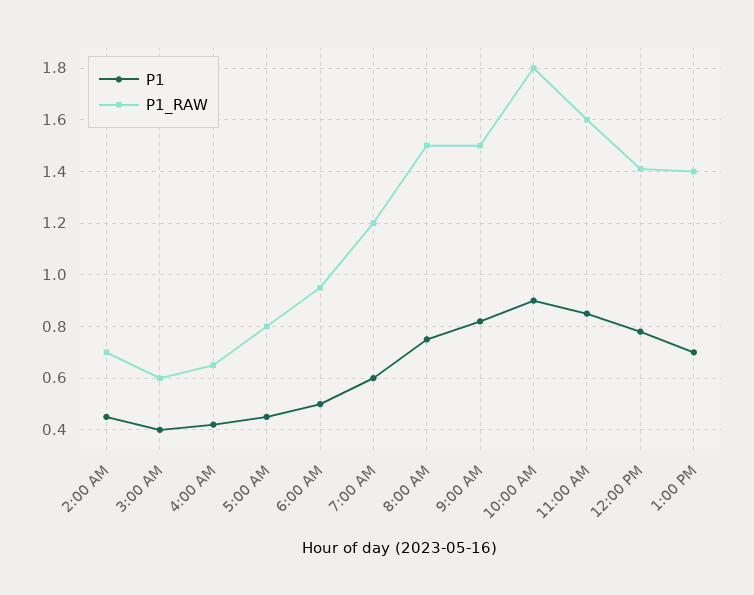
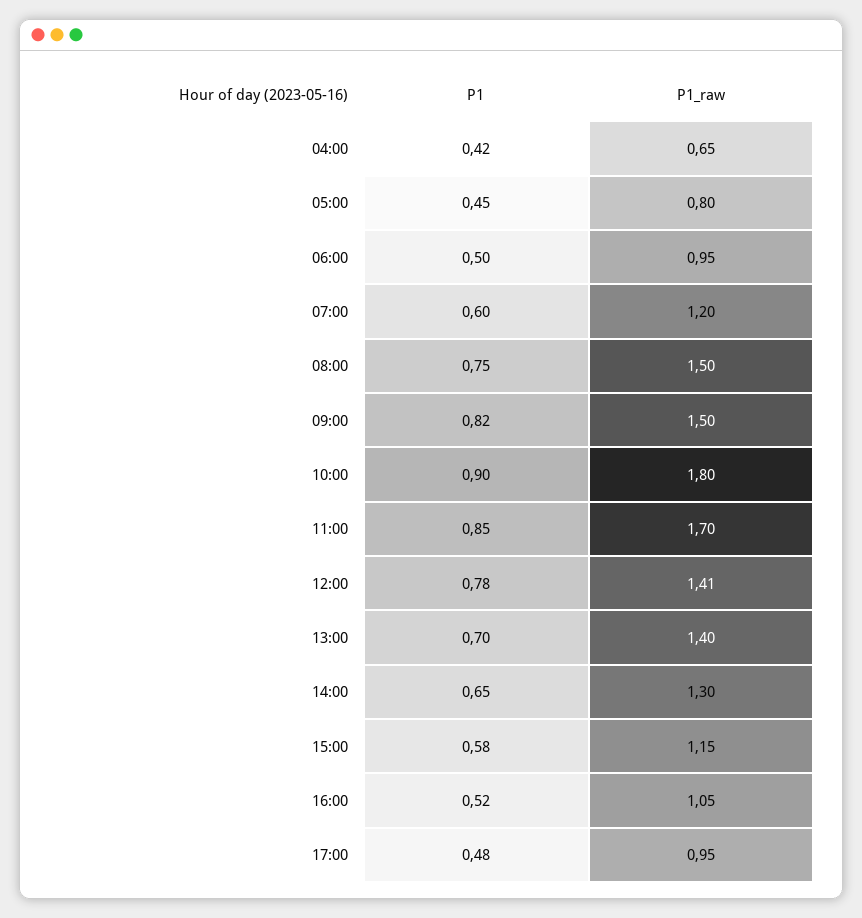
P1, 2:00 AM: 0.45 -> none
P1_RAW, 2:00 AM: 0.7 -> none
P1, 3:00 AM: 0.4 -> none
P1_RAW, 3:00 AM: 0.6 -> none
P1_RAW, 11:00 AM: 1.6 -> 1.7
P1, 14:00: none -> 0.65
P1_RAW, 14:00: none -> 1.3
P1, 15:00: none -> 0.58
P1_RAW, 15:00: none -> 1.15
P1, 16:00: none -> 0.52
P1_RAW, 16:00: none -> 1.05
P1, 17:00: none -> 0.48
P1_RAW, 17:00: none -> 0.95

